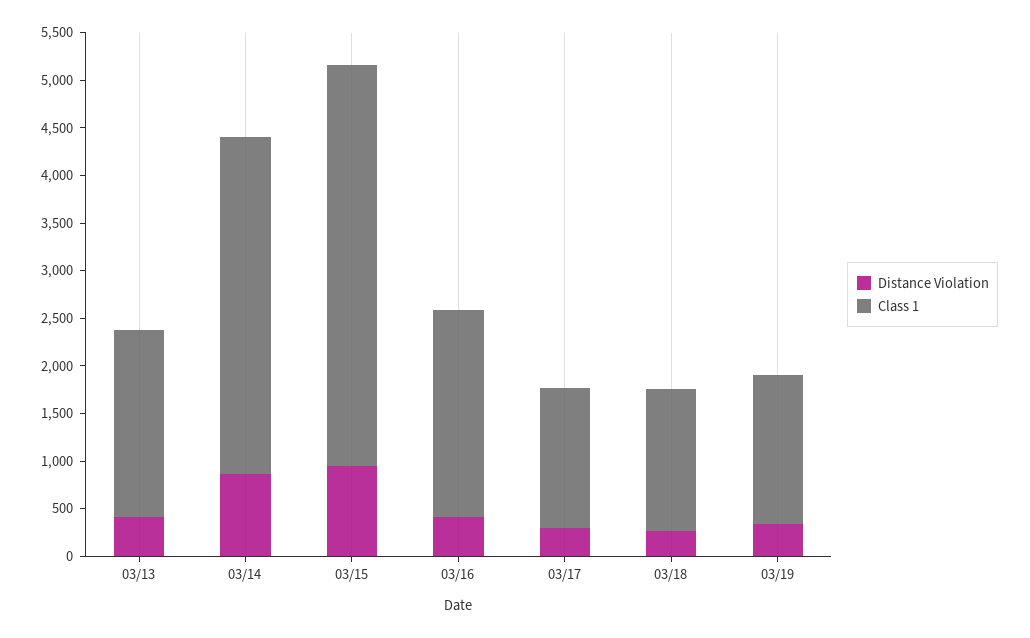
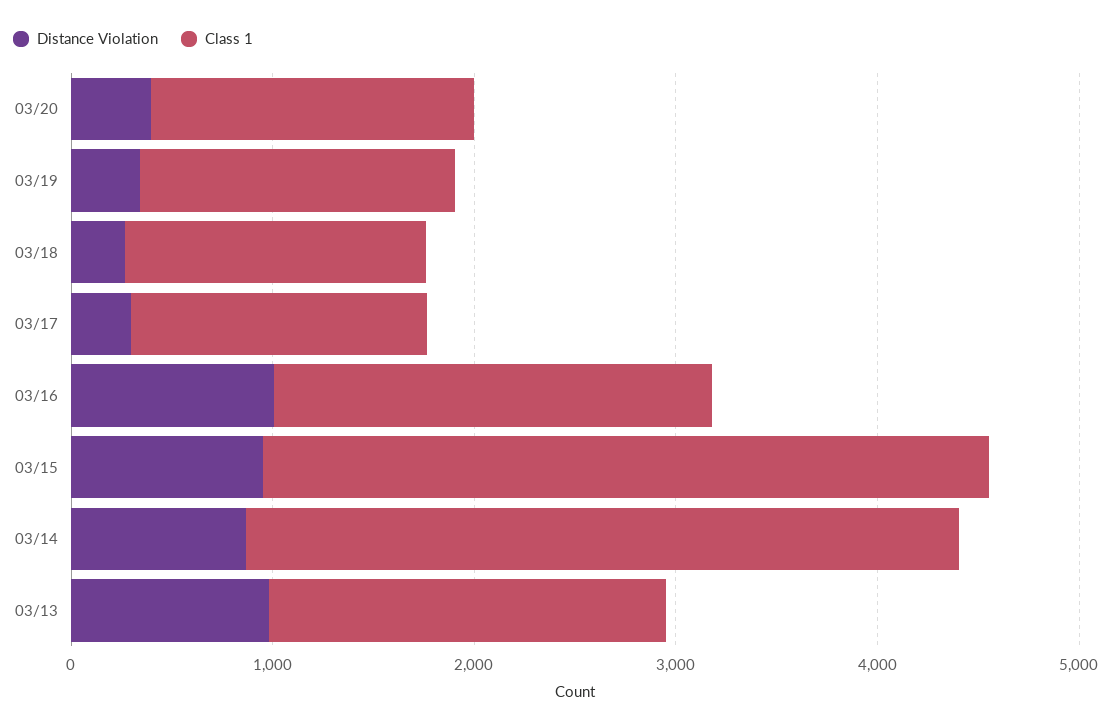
Distance Violation, 03/13: 400 -> 1000
Class 1, 03/15: 4200 -> 3600
Distance Violation, 03/16: 400 -> 1000
Distance Violation, 03/20: none -> 400
Class 1, 03/20: none -> 1600

